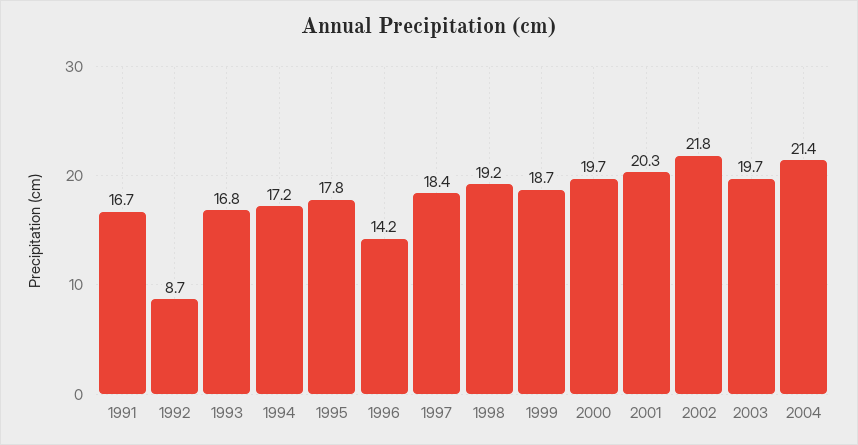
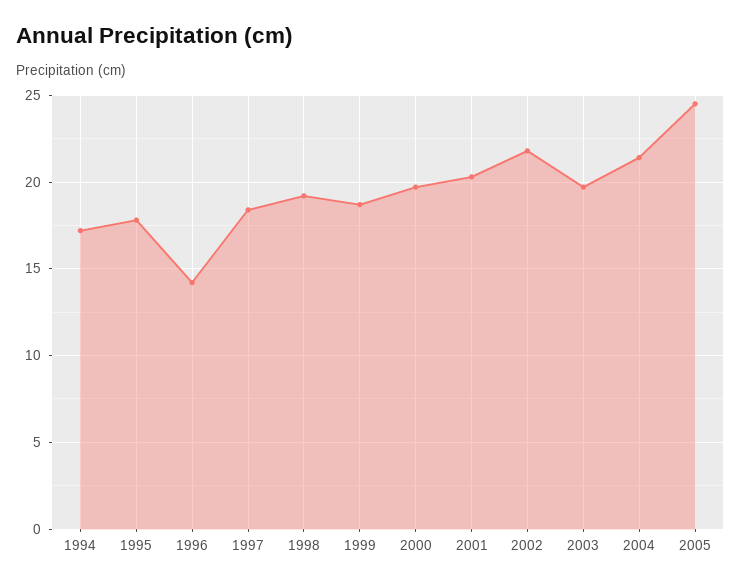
1991: 16.7 -> none
1992: 8.7 -> none
1993: 16.8 -> none
2005: none -> 24.5

